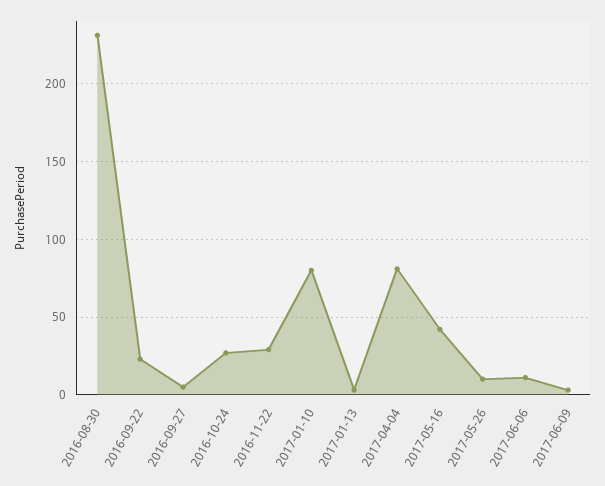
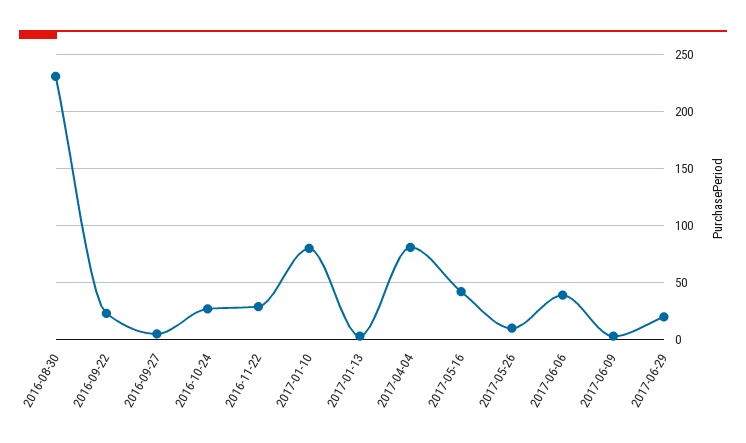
2017-06-06: 10 -> 40
2017-06-29: none -> 20

